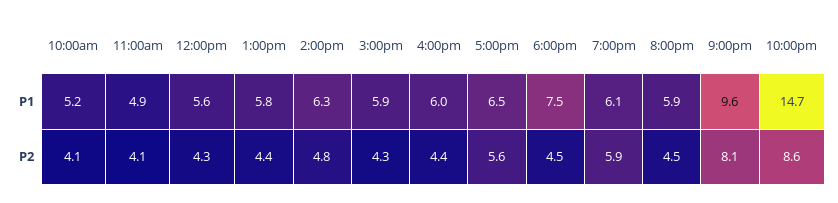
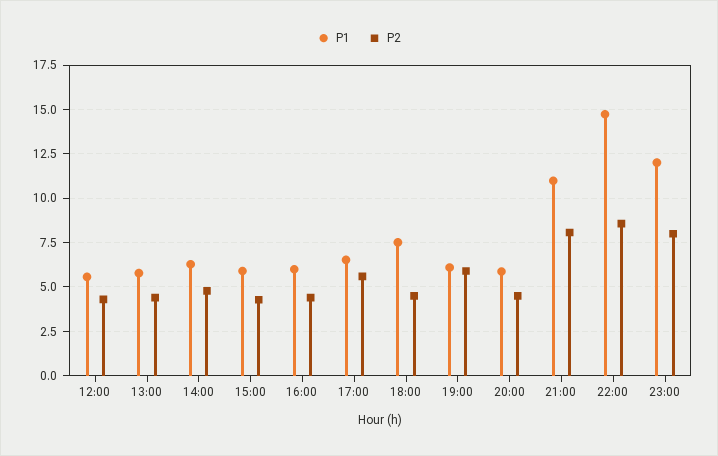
P1, 10:00am: 5.2 -> none
P1, 11:00am: 4.9 -> none
P1, 9:00pm: 9.6 -> 11
P2, 10:00am: 4.1 -> none
P2, 11:00am: 4.1 -> none
P1, 23:00: none -> 12
P2, 23:00: none -> 8

